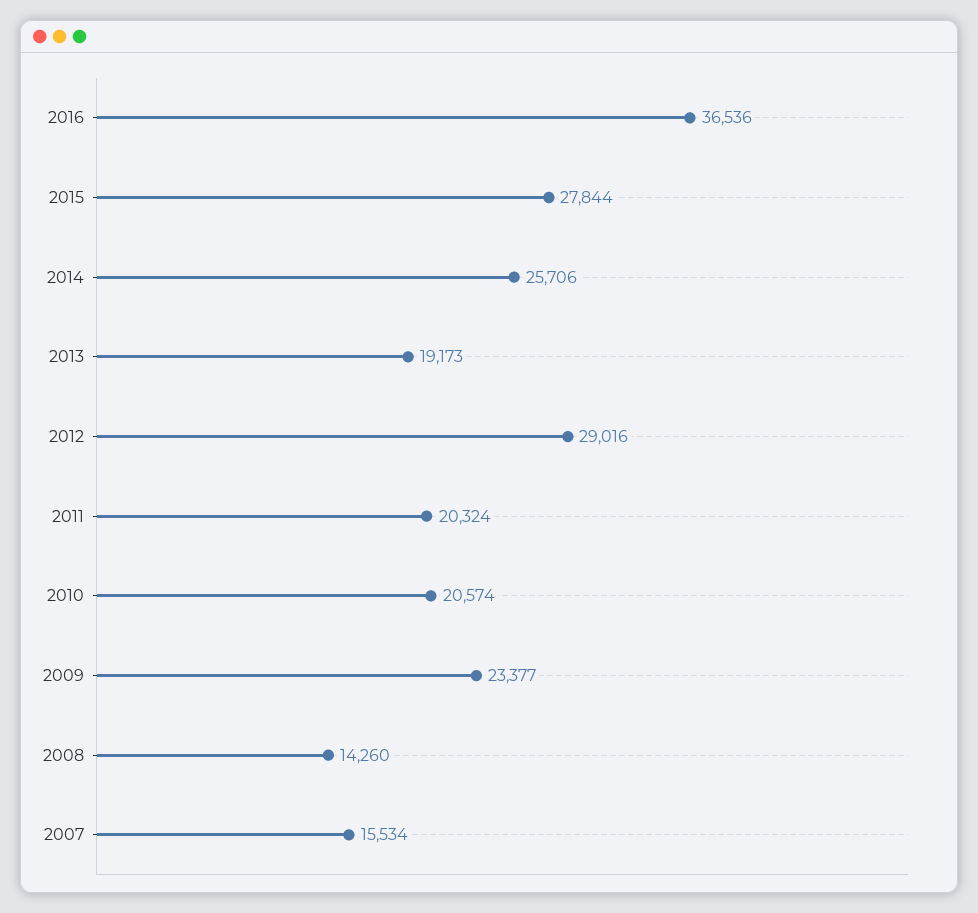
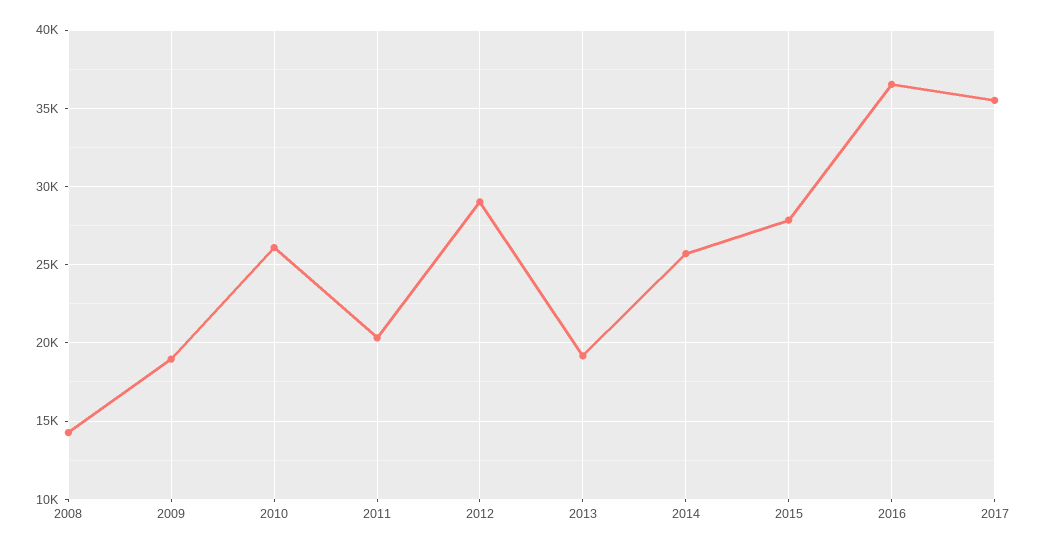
2010: 20574 -> 26000
2009: 23377 -> 19000
2007: 15534 -> none
2017: none -> 35500

